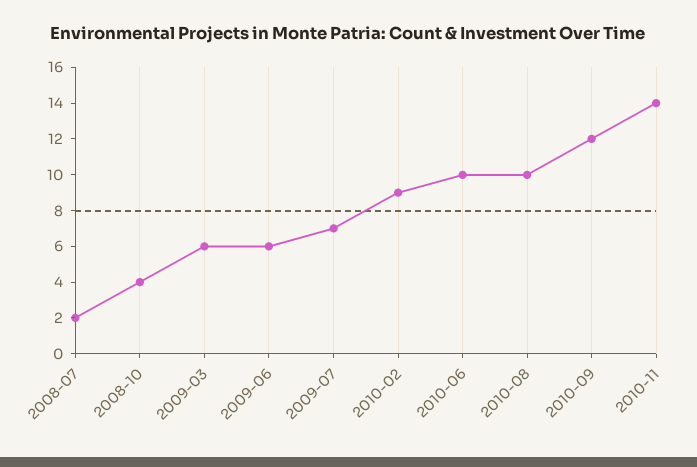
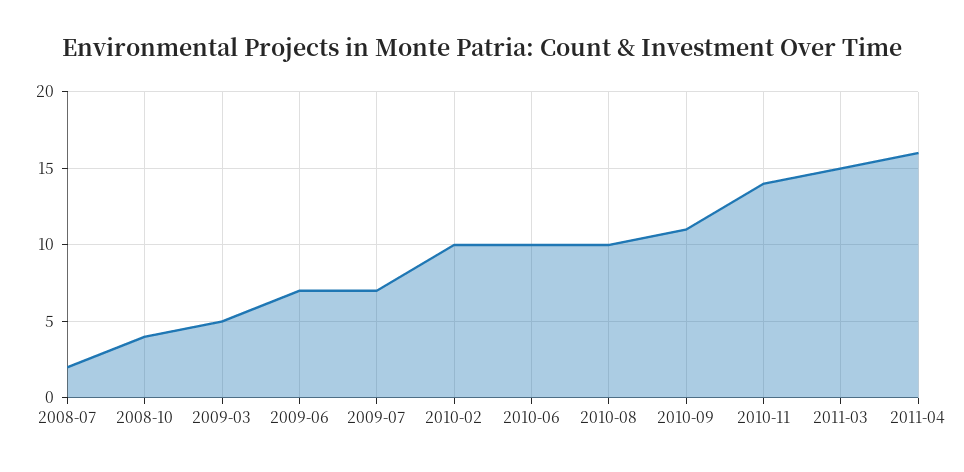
2009-03: 6 -> 5
2009-06: 6 -> 7
2010-02: 9 -> 10
2010-09: 12 -> 11
2011-03: none -> 15
2011-04: none -> 16

